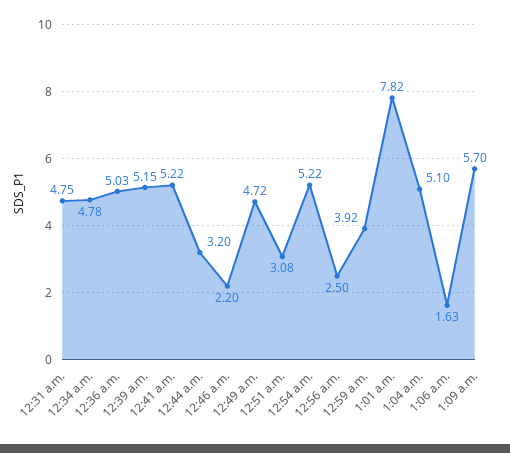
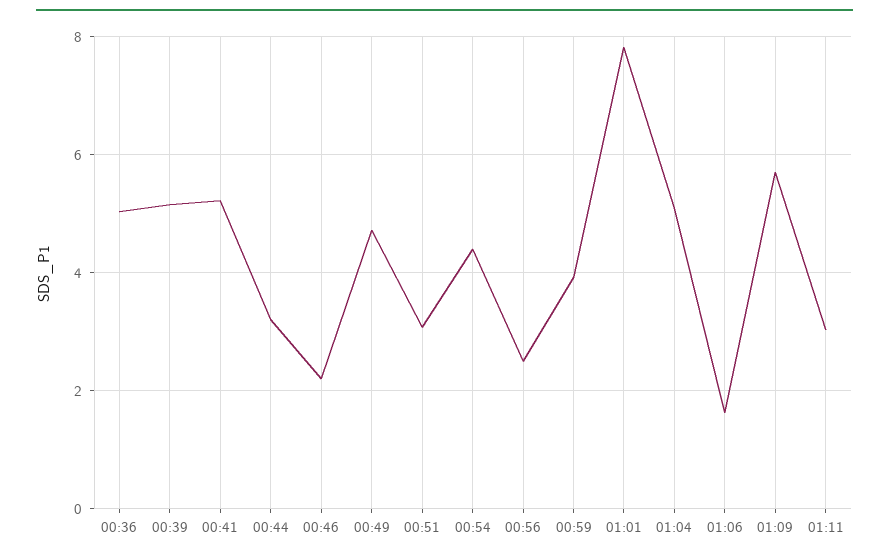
12:31 a.m.: 4.75 -> none
12:34 a.m.: 4.78 -> none
12:54 a.m.: 5.22 -> 4.4
01:11: none -> 3

